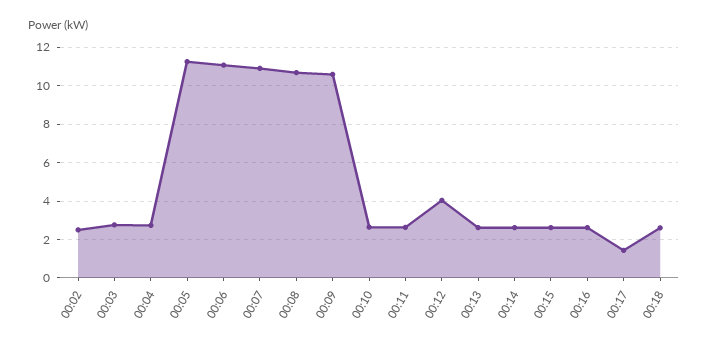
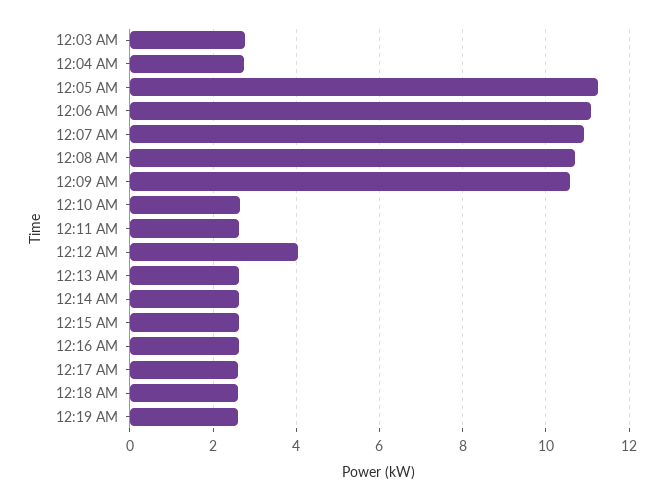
00:02: 2.5 -> none
00:17: 1.5 -> 2.6
12:19 AM: none -> 2.6

